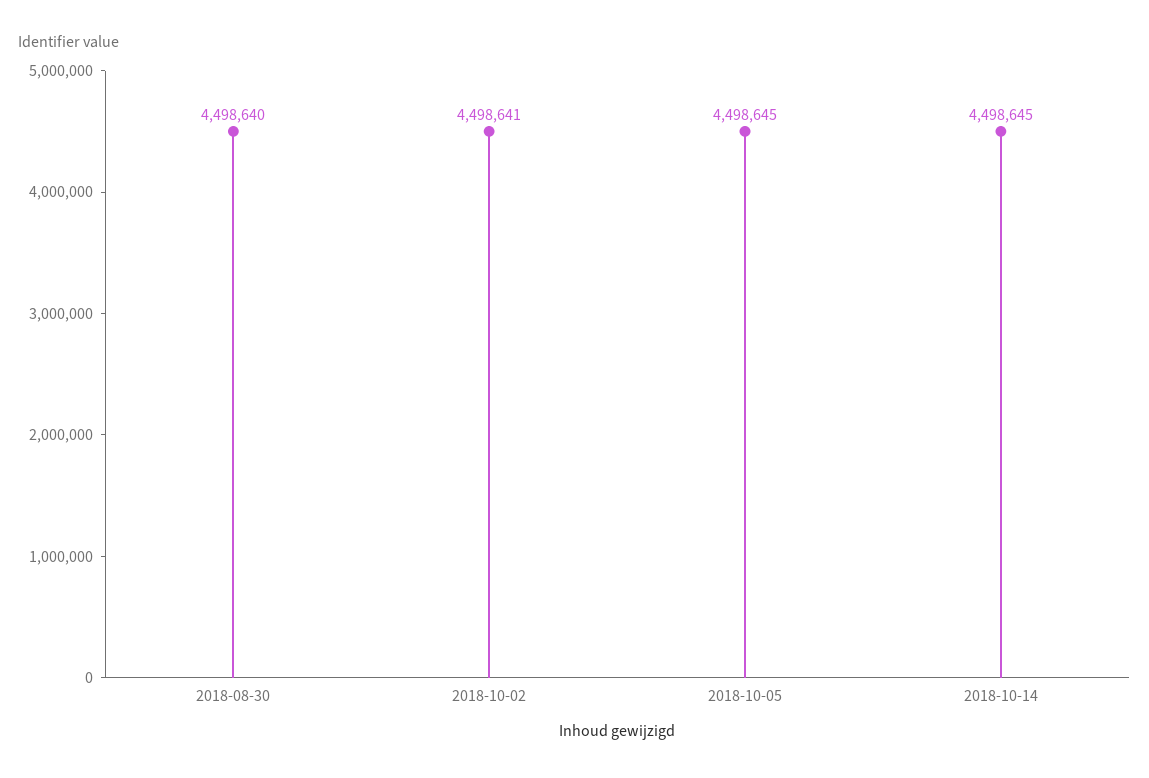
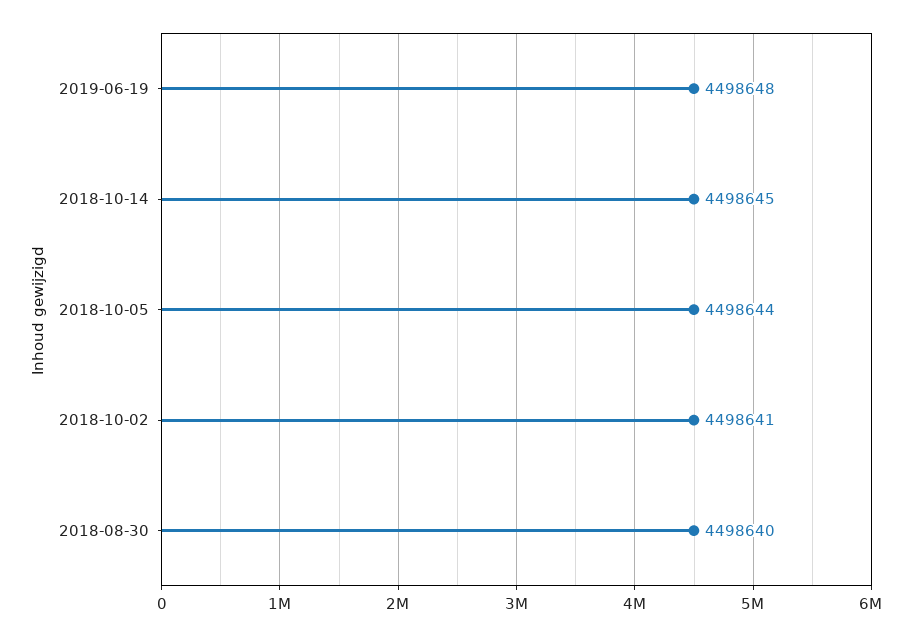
2018-10-05: 4498645 -> 4498644
2019-06-19: none -> 4498648

